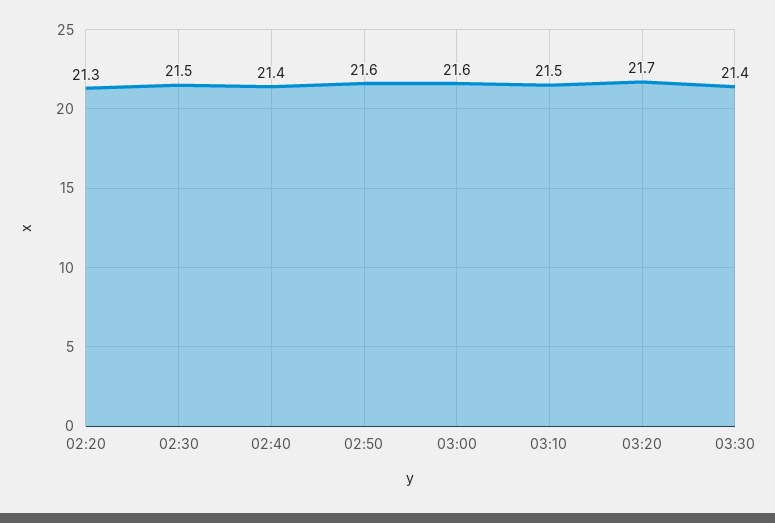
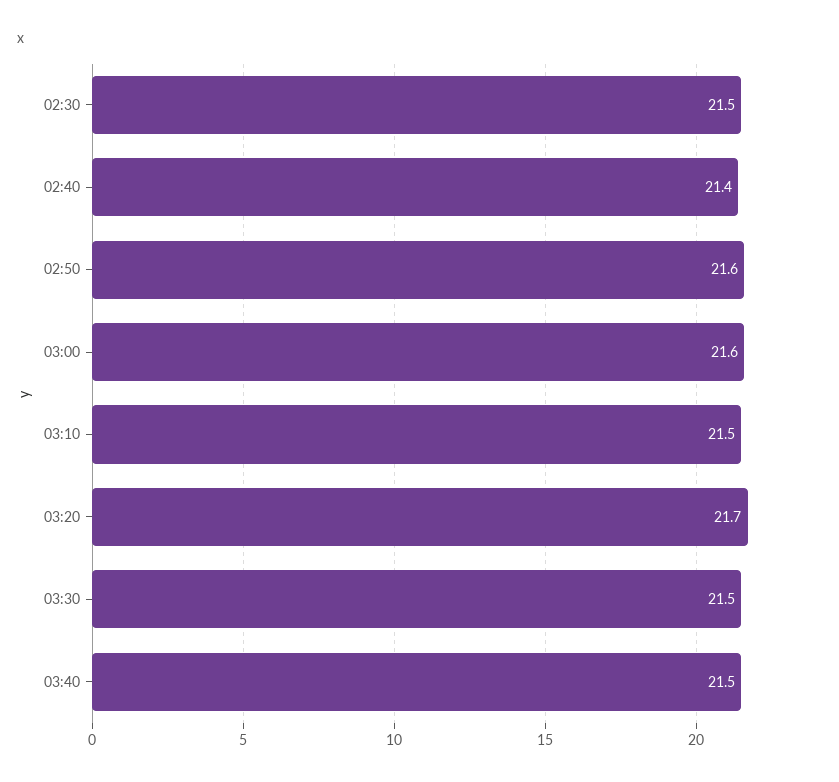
02:20: 21.3 -> none
03:30: 21.4 -> 21.5
03:40: none -> 21.5

